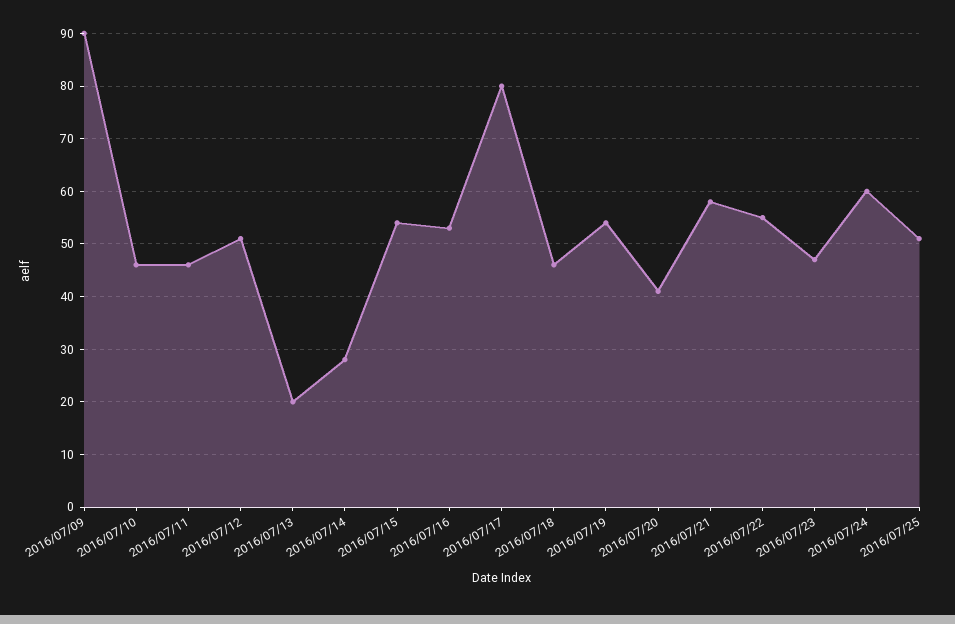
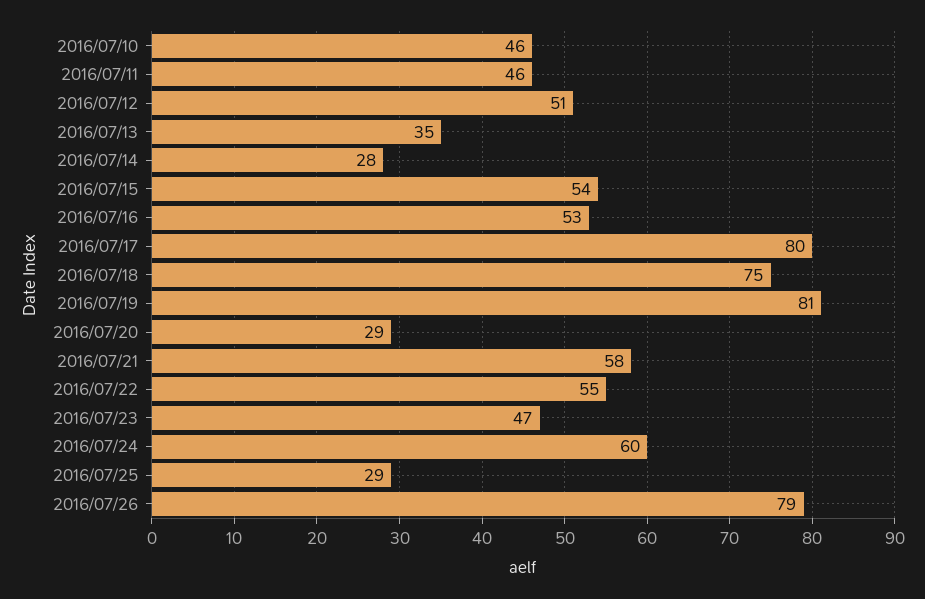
2016/07/09: 90 -> none
2016/07/13: 20 -> 35
2016/07/18: 45 -> 75
2016/07/19: 55 -> 81
2016/07/20: 40 -> 29
2016/07/25: 50 -> 29
2016/07/26: none -> 79

